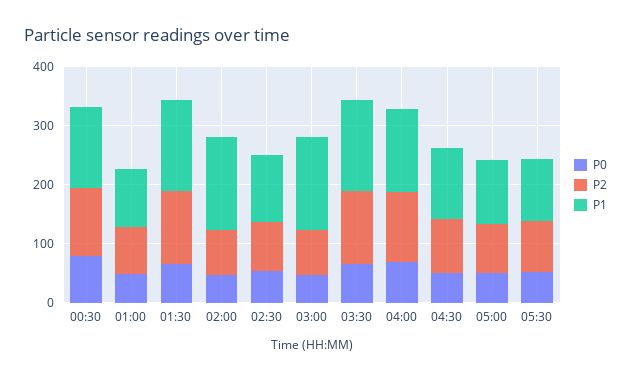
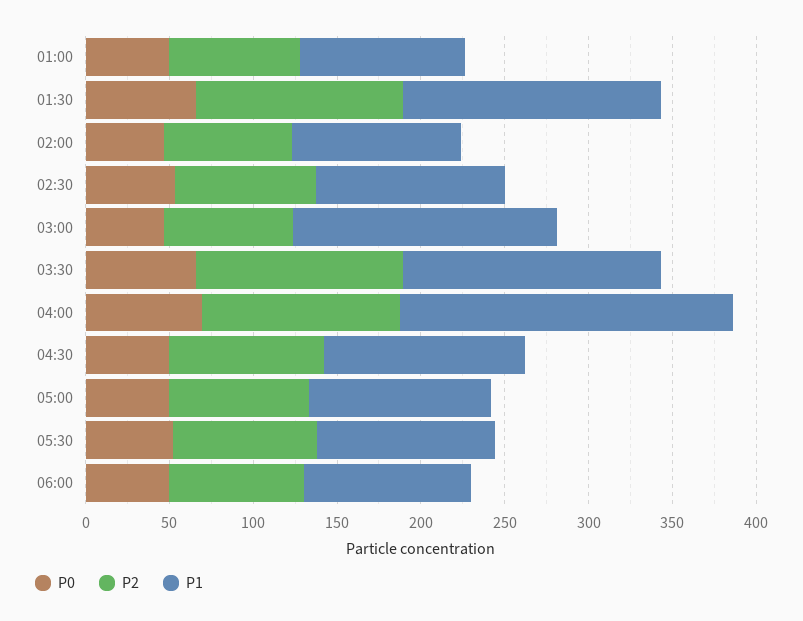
P0, 00:30: 80 -> none
P2, 00:30: 120 -> none
P1, 00:30: 140 -> none
P1, 02:00: 160 -> 100
P1, 04:00: 140 -> 200
P0, 06:00: none -> 50
P2, 06:00: none -> 80
P1, 06:00: none -> 100

